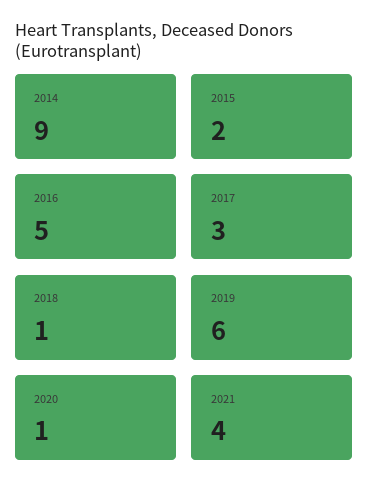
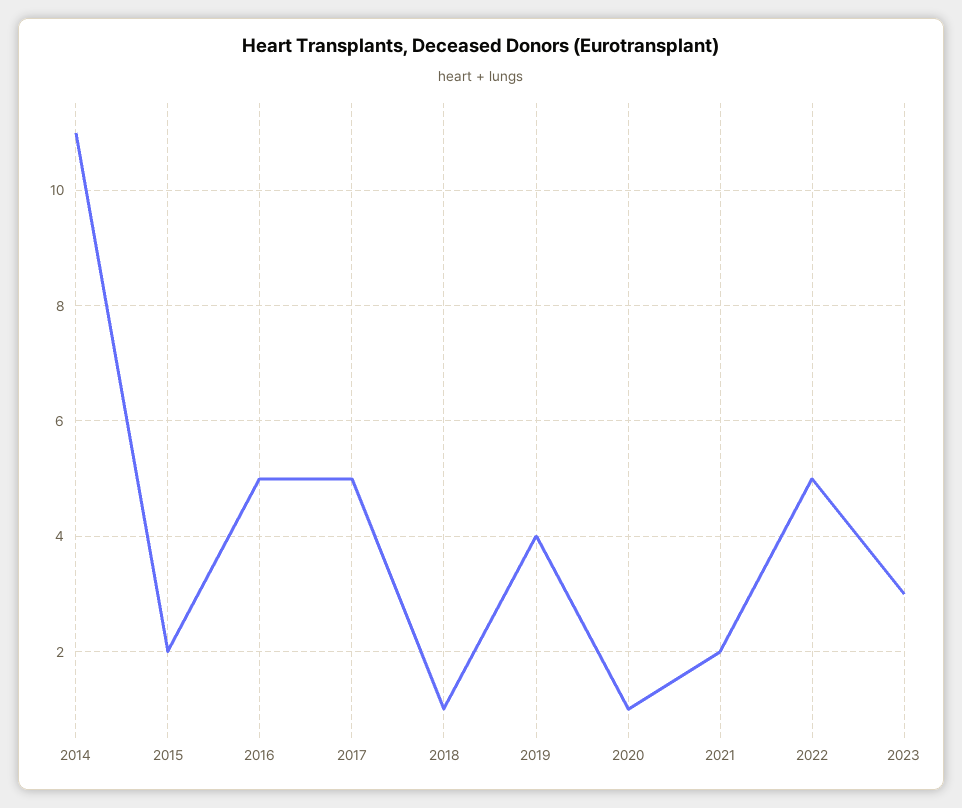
2014: 9 -> 11
2017: 3 -> 5
2019: 6 -> 4
2021: 4 -> 2
2022: none -> 5
2023: none -> 3

